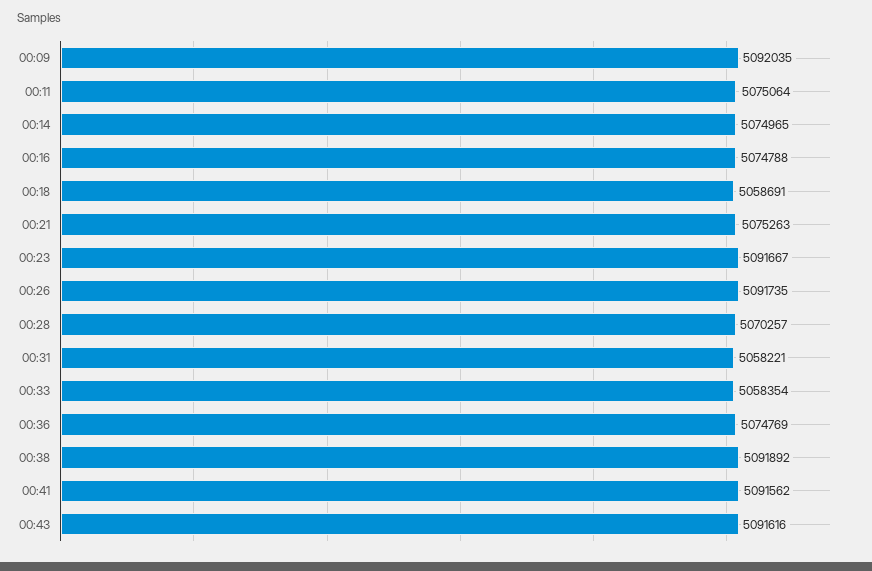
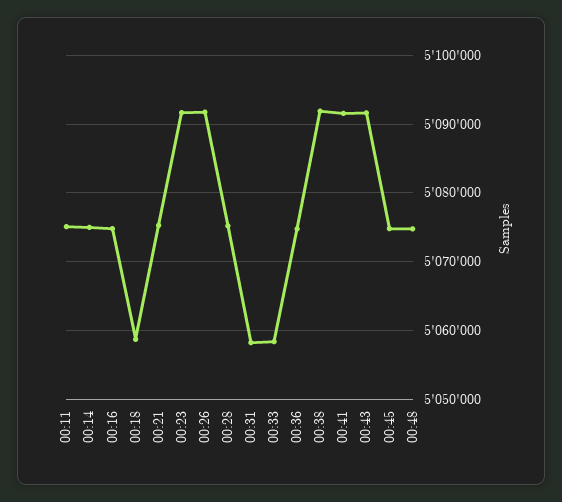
00:09: 5092035 -> none
00:28: 5070257 -> 5075000
00:45: none -> 5075000
00:48: none -> 5075000

